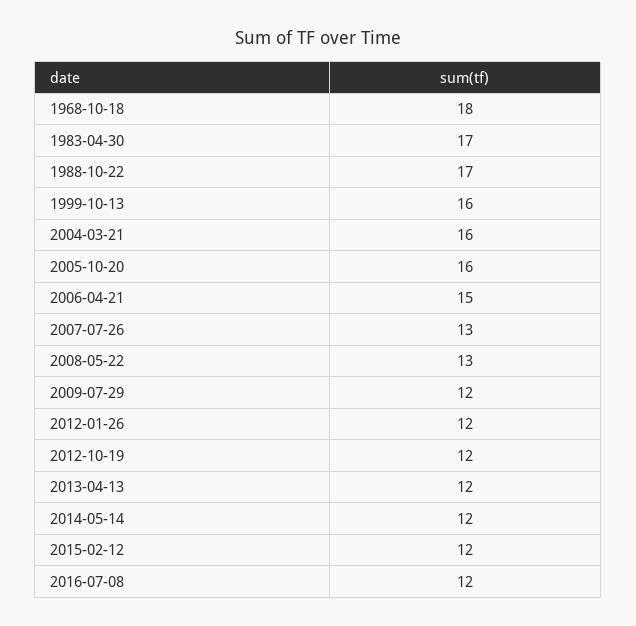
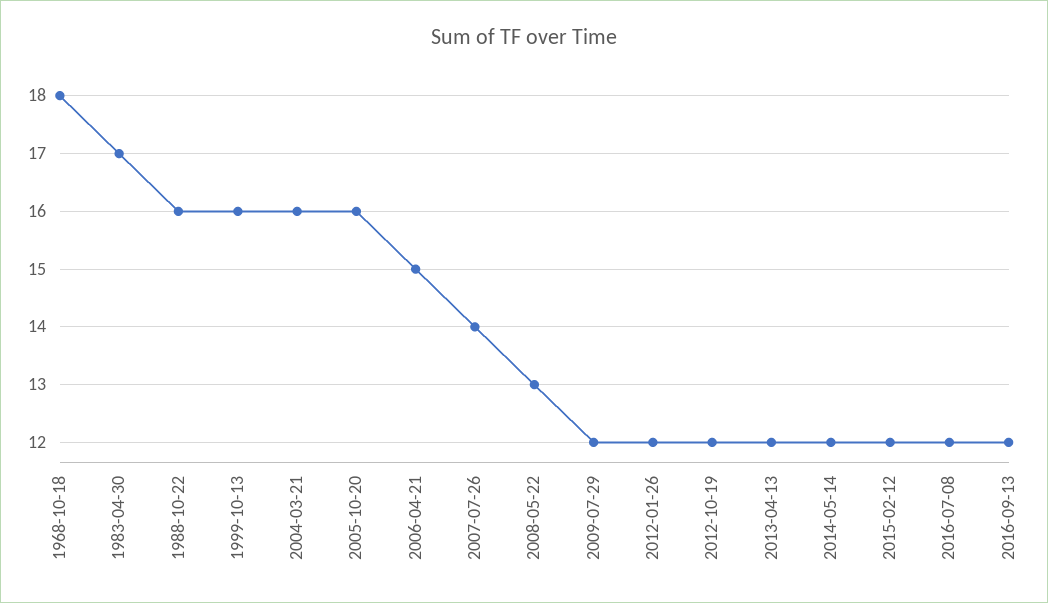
1988-10-22: 17 -> 16
2007-07-26: 13 -> 14
2016-09-13: none -> 12

